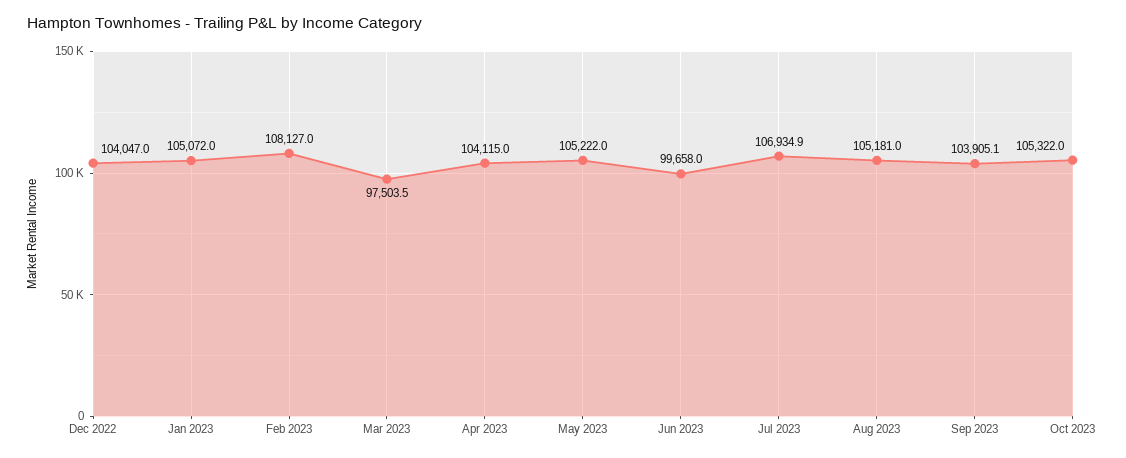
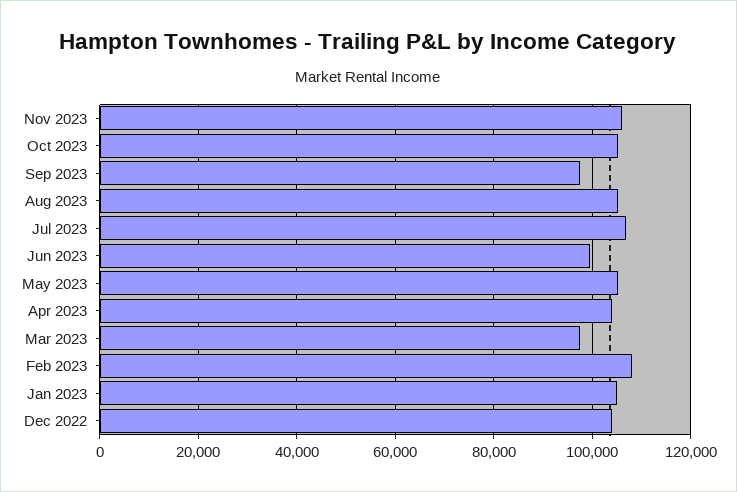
Sep 2023: 103905.1 -> 98000
Nov 2023: none -> 106000

